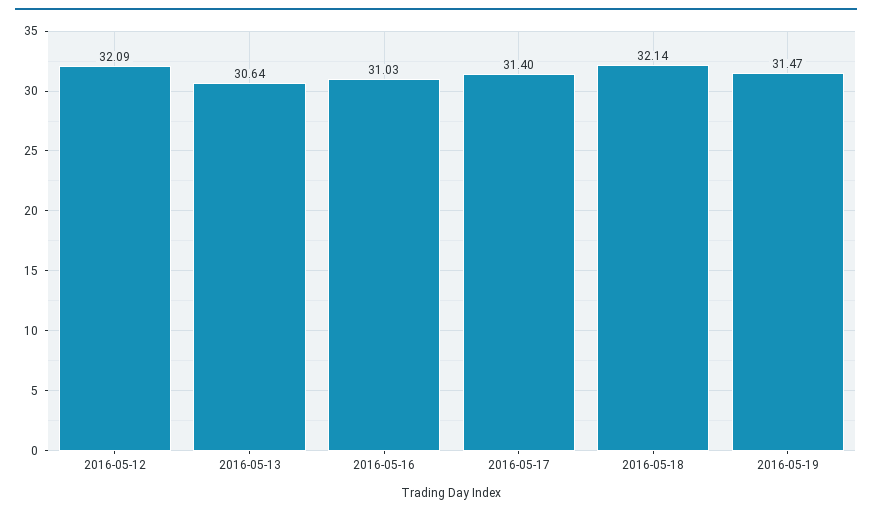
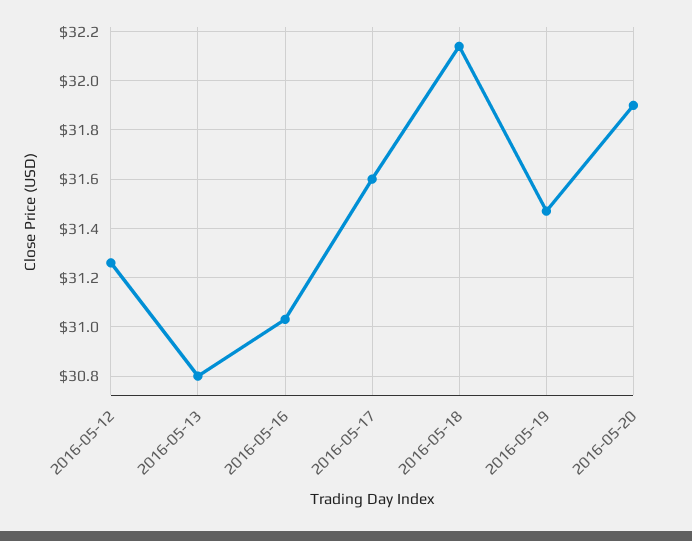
2016-05-12: 32.09 -> 31.25
2016-05-13: 30.64 -> 30.8
2016-05-17: 31.4 -> 31.6
2016-05-20: none -> 31.9

